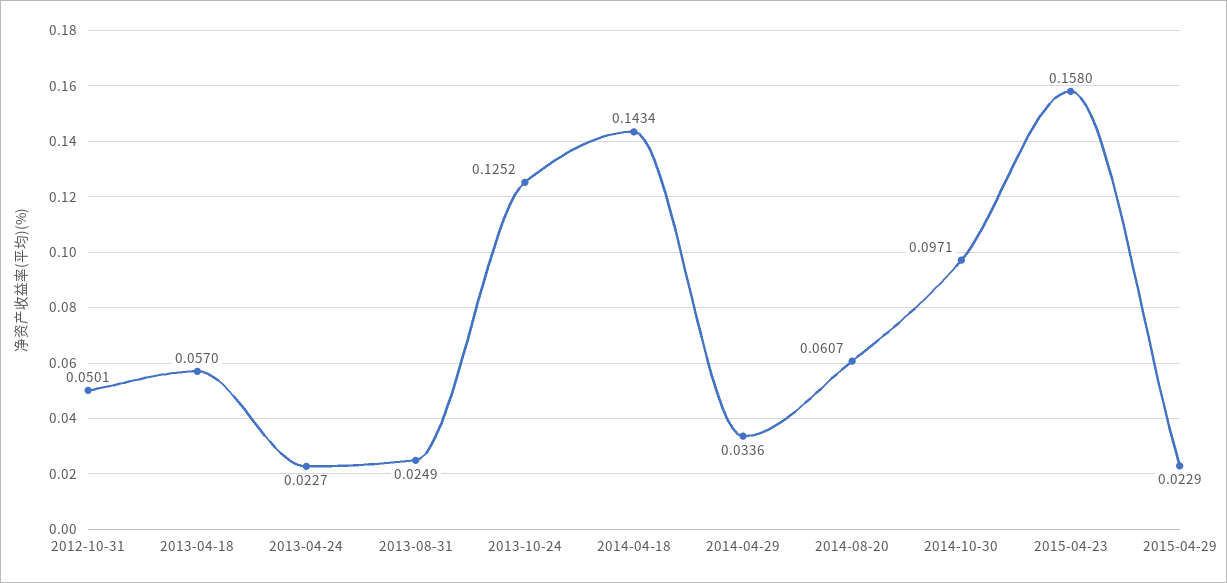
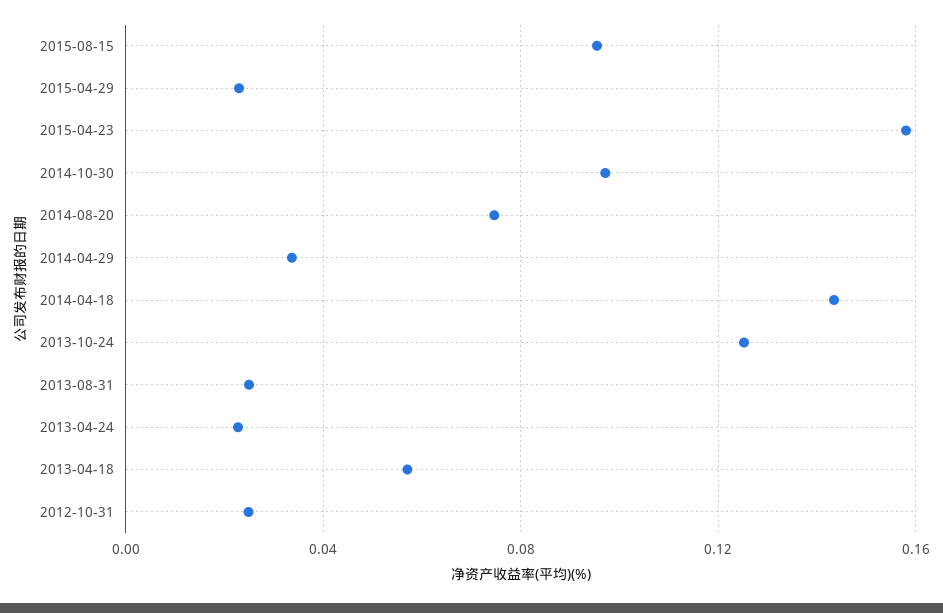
2012-10-31: 0.0501 -> 0.025
2014-08-20: 0.0607 -> 0.075
2015-08-15: none -> 0.095

